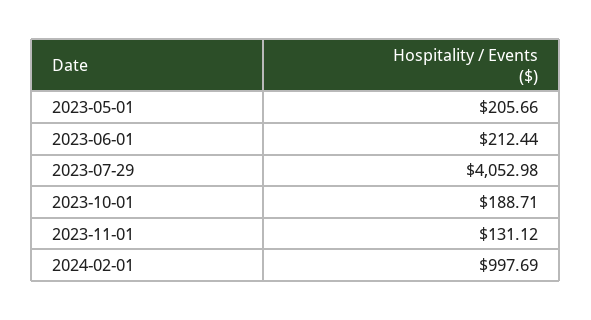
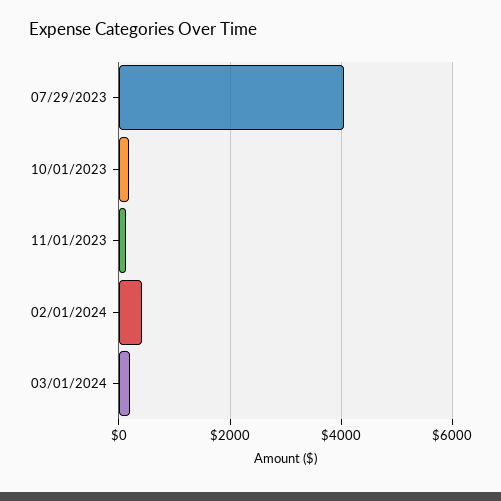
2023-05-01: 205.66 -> none
2023-06-01: 212.44 -> none
2024-02-01: 997.69 -> 400
03/01/2024: none -> 200

